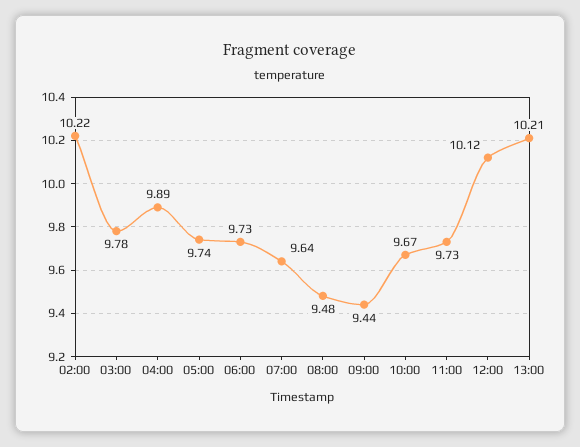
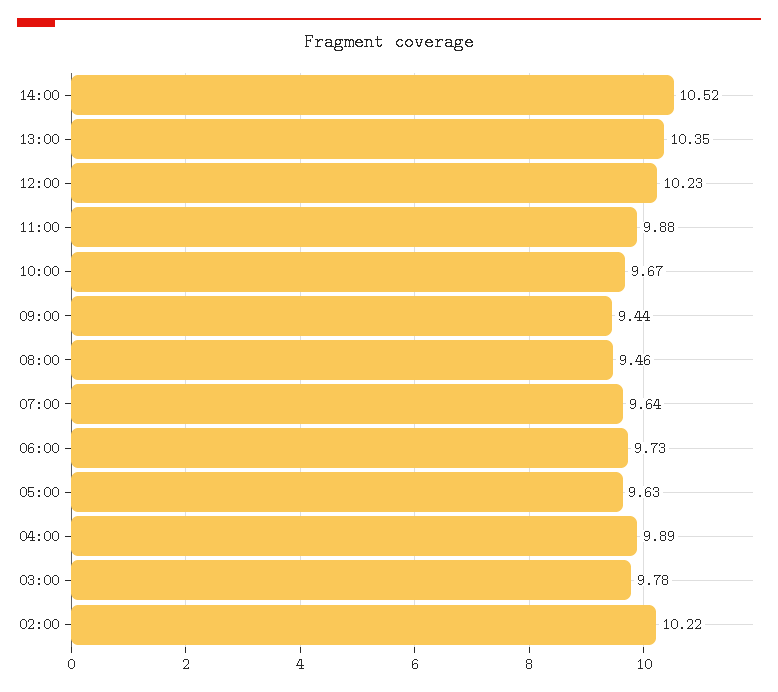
05:00: 9.74 -> 9.63
08:00: 9.48 -> 9.46
11:00: 9.73 -> 9.88
12:00: 10.12 -> 10.23
13:00: 10.21 -> 10.35
14:00: none -> 10.52

